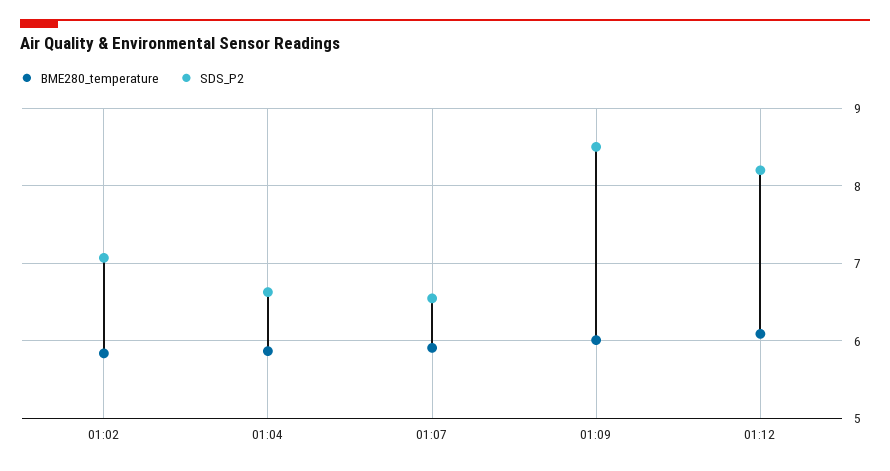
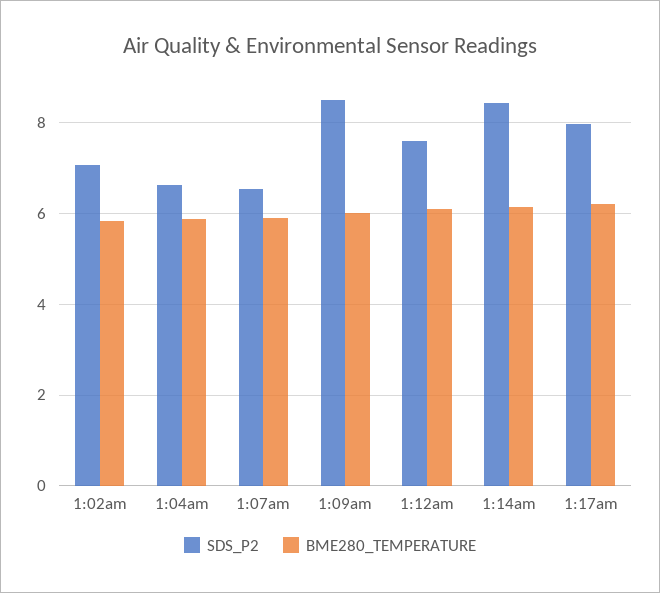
SDS_P2, 01:12: 8.2 -> 7.6
SDS_P2, 1:14am: none -> 8.4
BME280_temperature, 1:14am: none -> 6.2
SDS_P2, 1:17am: none -> 8
BME280_temperature, 1:17am: none -> 6.2

